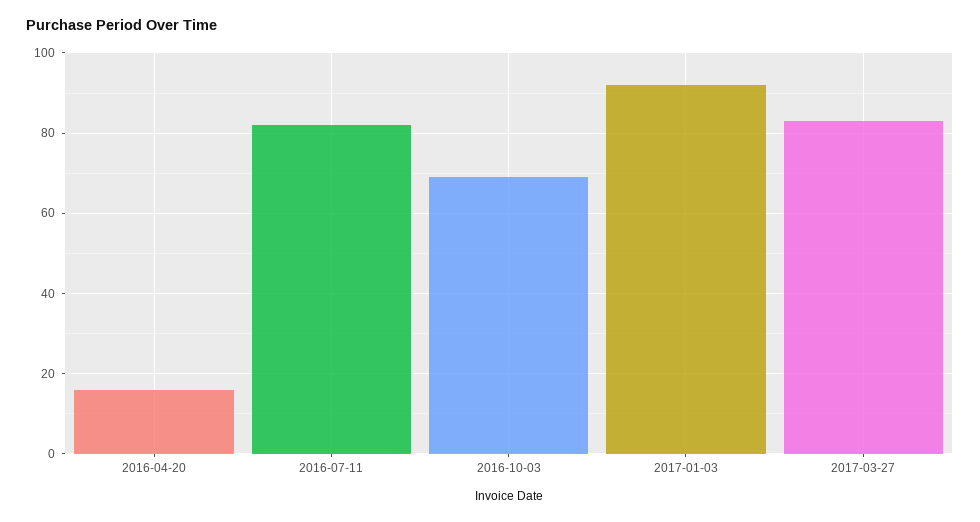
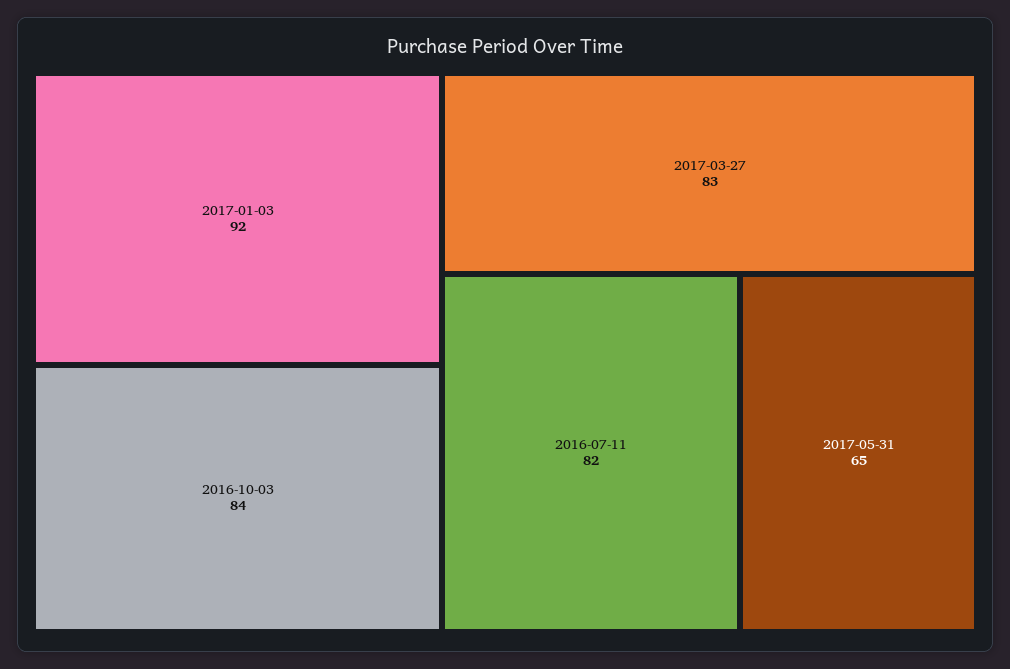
2016-04-20: 15 -> none
2016-10-03: 70 -> 84
2017-05-31: none -> 65

